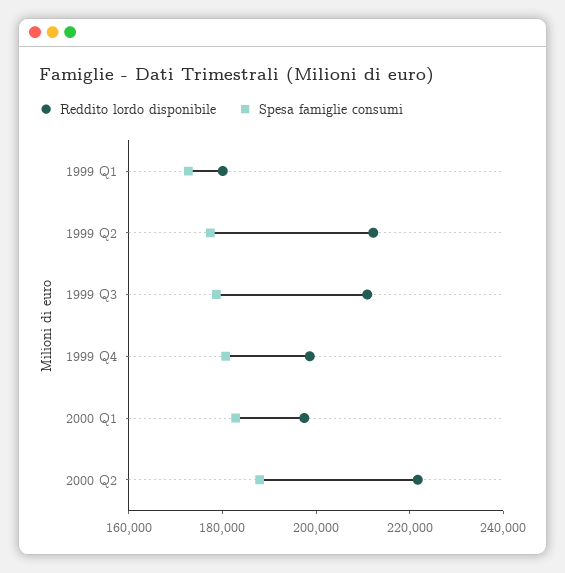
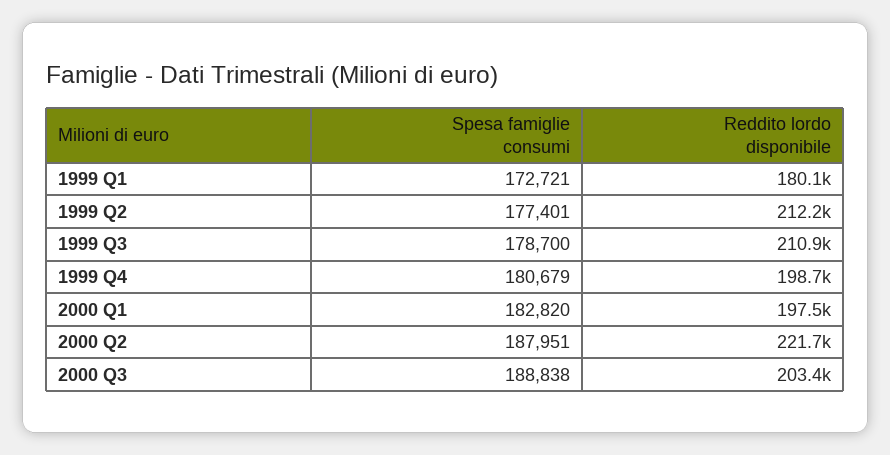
Spesa famiglie consumi, 2000 Q3: none -> 188838
Reddito lordo disponibile, 2000 Q3: none -> 203400

